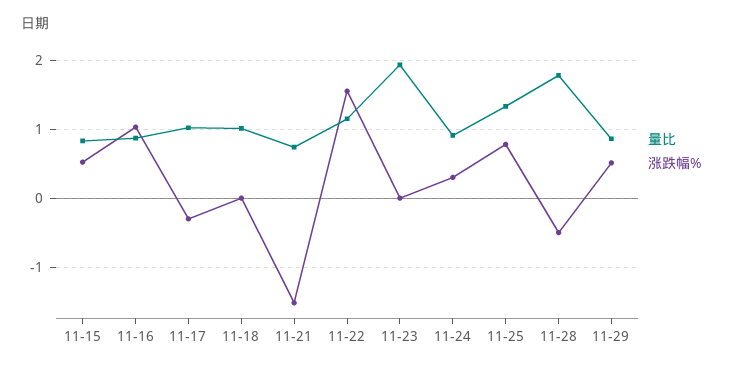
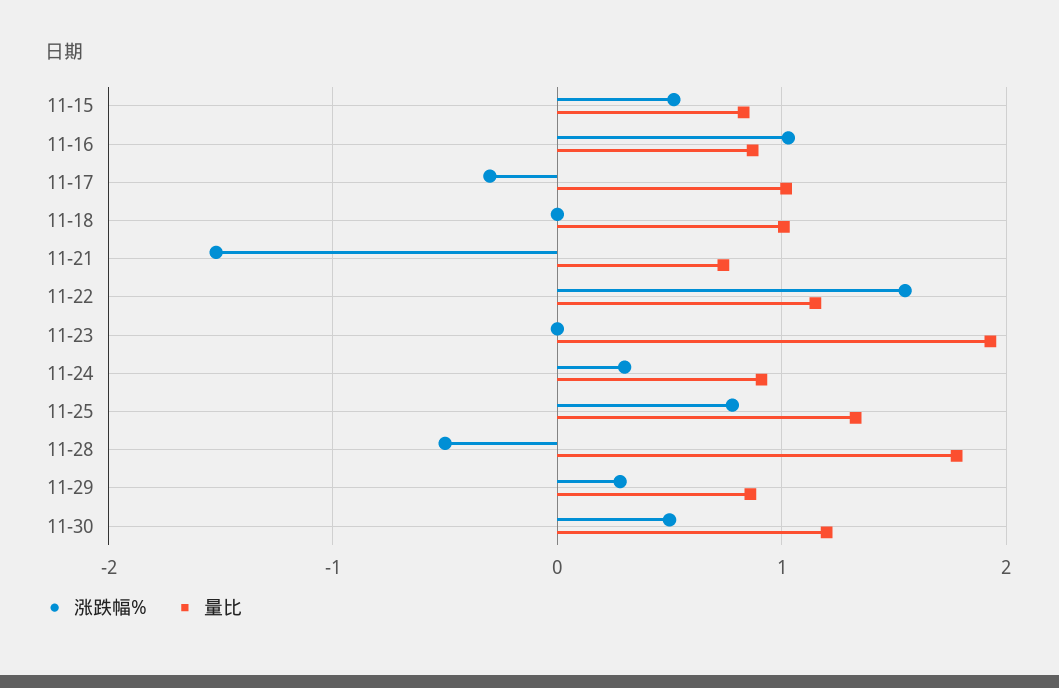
涨跌幅%, 11-29: 0.5 -> 0.3
涨跌幅%, 11-30: none -> 0.5
量比, 11-30: none -> 1.2

